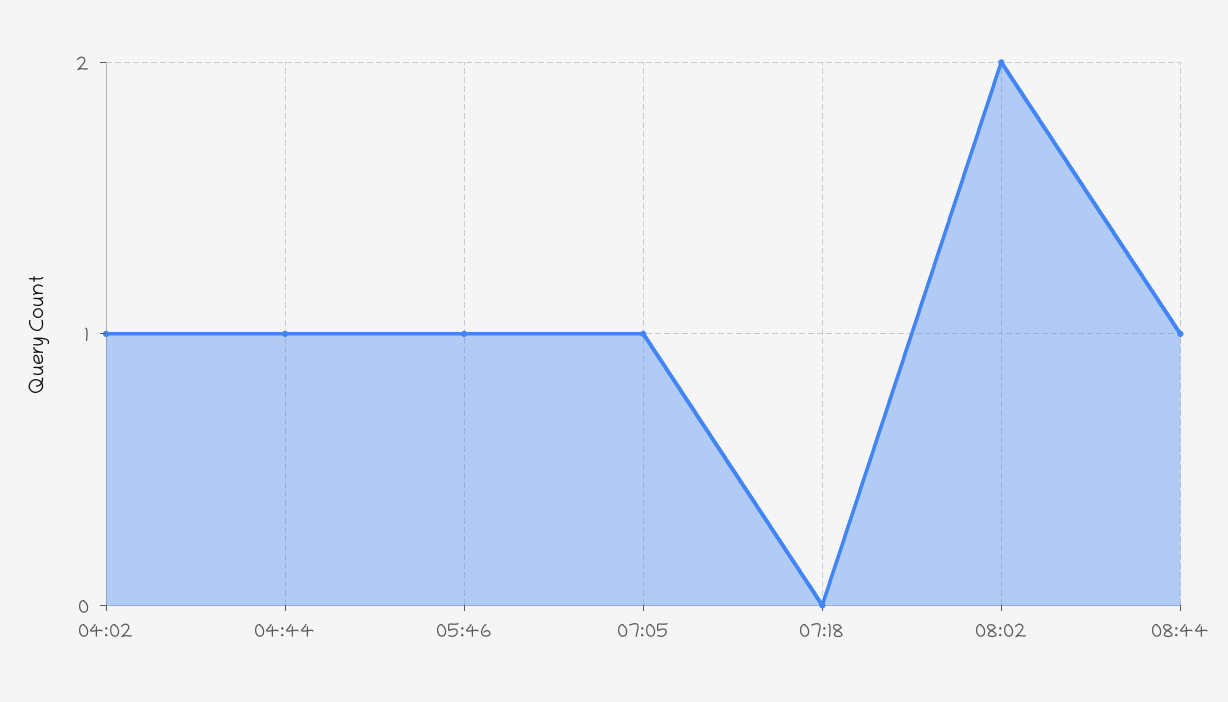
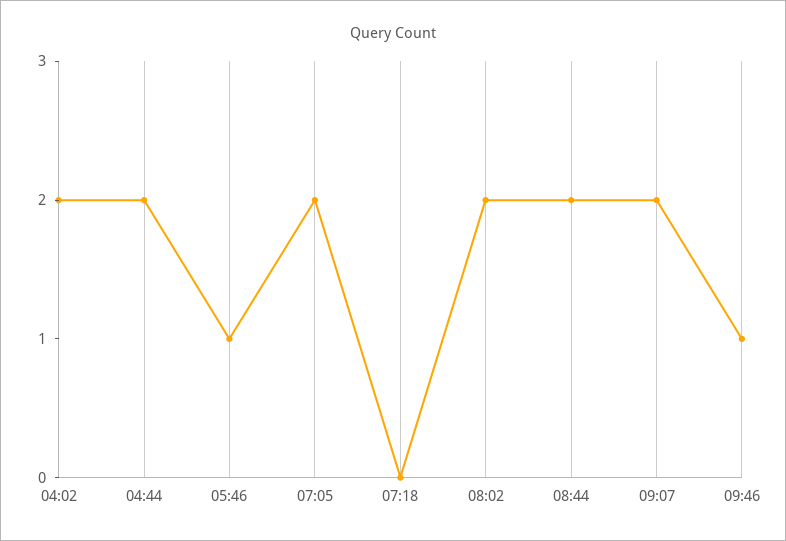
04:02: 1 -> 2
04:44: 1 -> 2
07:05: 1 -> 2
08:44: 1 -> 2
09:07: none -> 2
09:46: none -> 1

